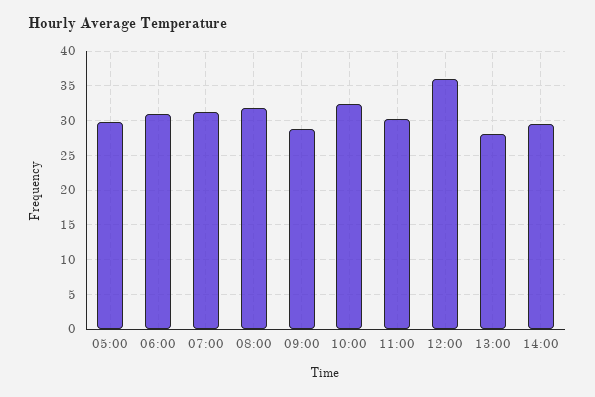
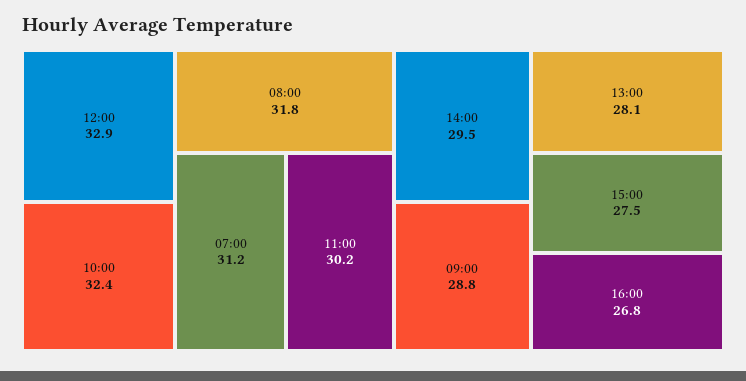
05:00: 30 -> none
06:00: 31 -> none
12:00: 36 -> 32.9
15:00: none -> 27.5
16:00: none -> 26.8

